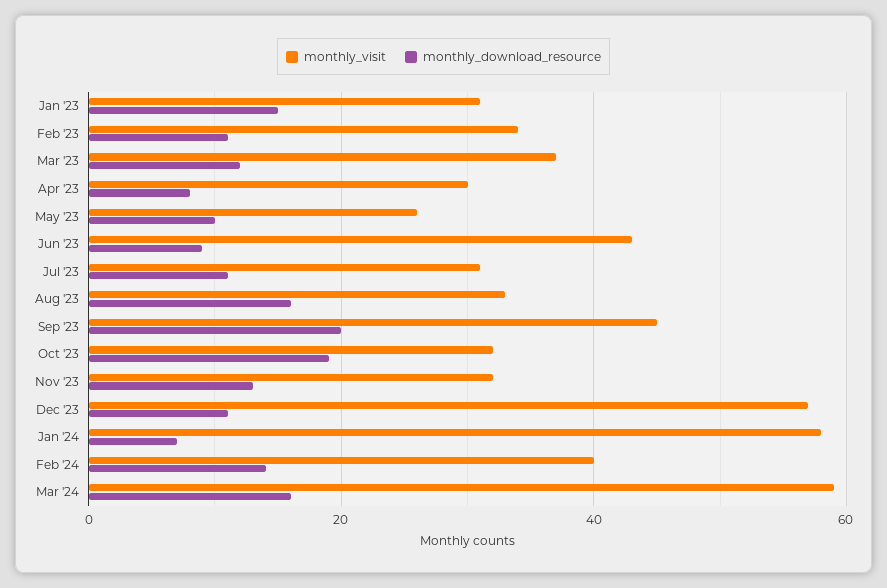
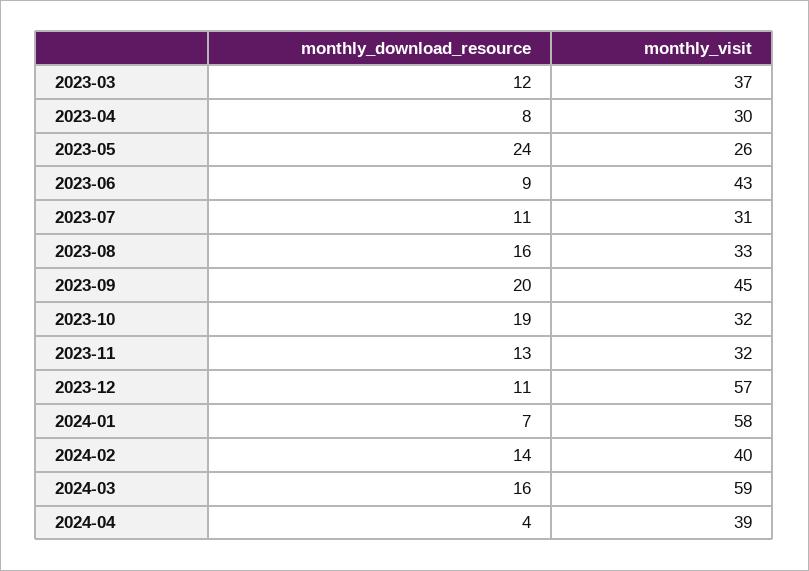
monthly_visit, Jan '23: 30 -> none
monthly_download_resource, Jan '23: 15 -> none
monthly_visit, Feb '23: 35 -> none
monthly_download_resource, Feb '23: 10 -> none
monthly_download_resource, May '23: 10 -> 24
monthly_download_resource, 2024-04: none -> 4
monthly_visit, 2024-04: none -> 39

